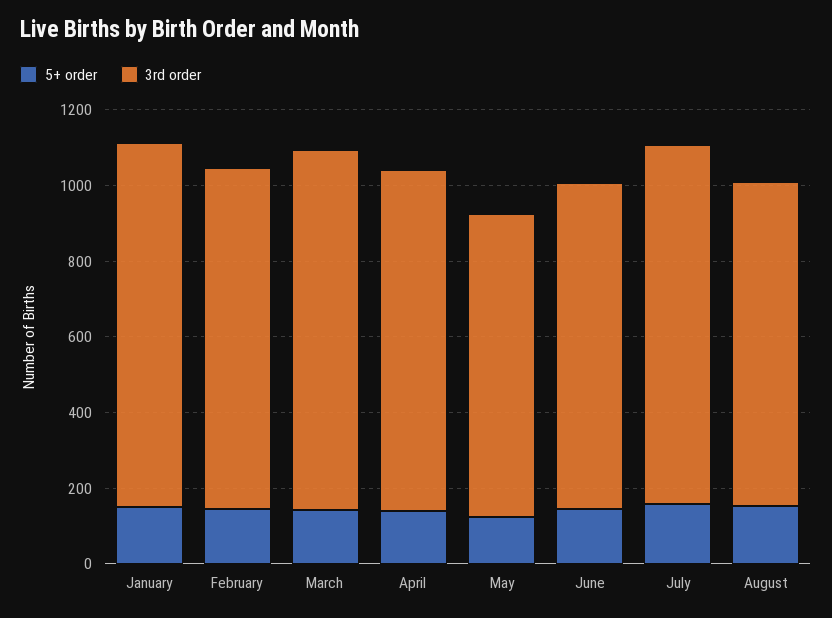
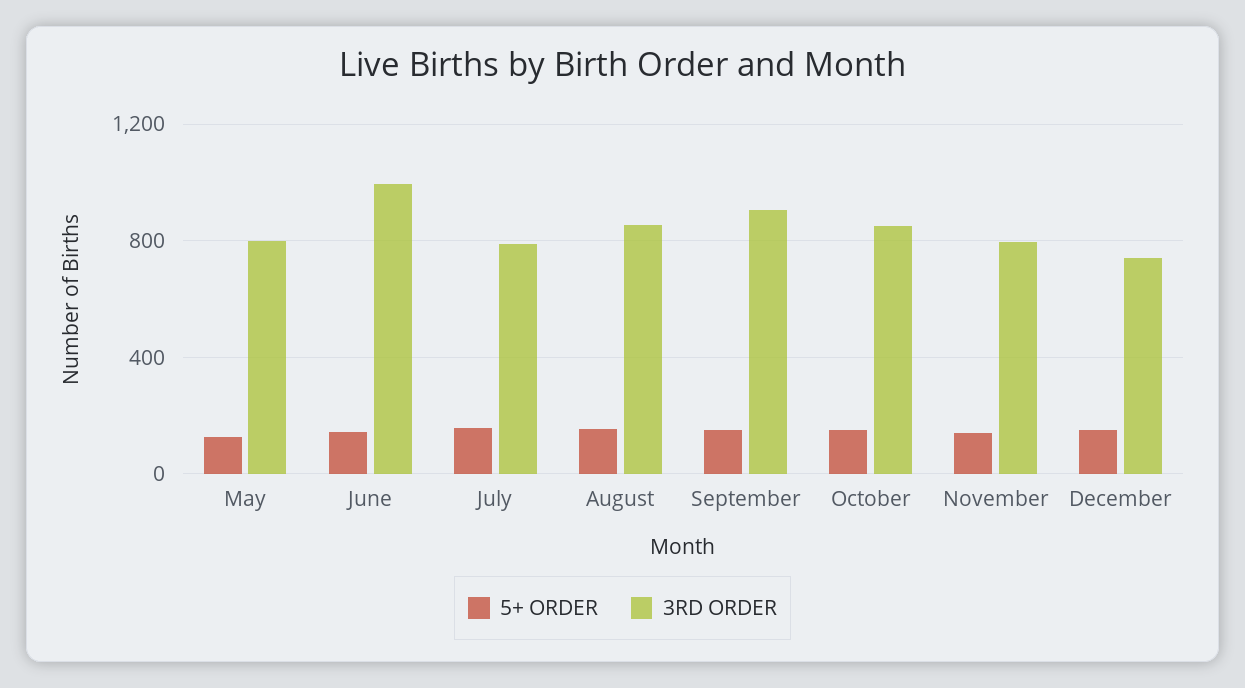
5+ order, January: 150 -> none
3rd order, January: 950 -> none
5+ order, February: 150 -> none
3rd order, February: 900 -> none
5+ order, March: 150 -> none
3rd order, March: 950 -> none
5+ order, April: 150 -> none
3rd order, April: 900 -> none
3rd order, June: 850 -> 1000
3rd order, July: 950 -> 800
5+ order, September: none -> 150
3rd order, September: none -> 900
5+ order, October: none -> 150
3rd order, October: none -> 850
5+ order, November: none -> 150
3rd order, November: none -> 800
5+ order, December: none -> 150
3rd order, December: none -> 750

